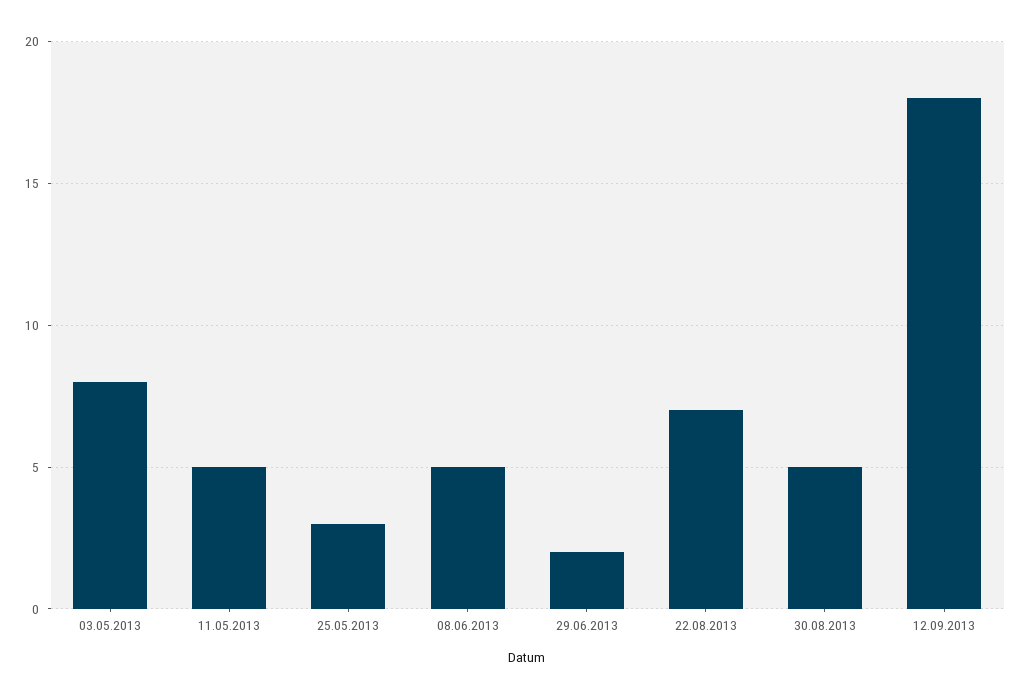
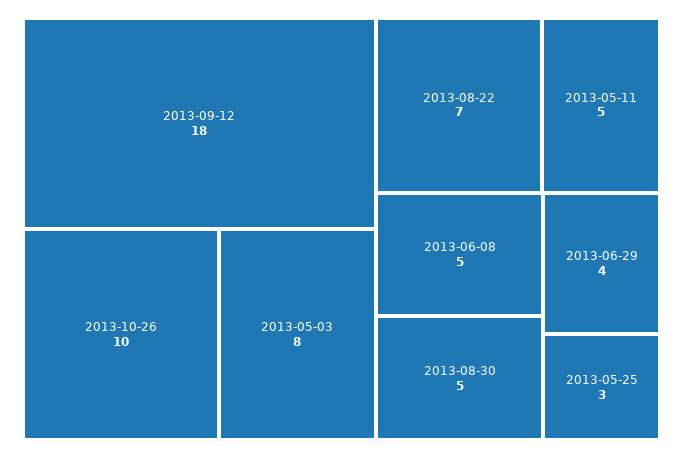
29.06.2013: 2 -> 4
2013-10-26: none -> 10

